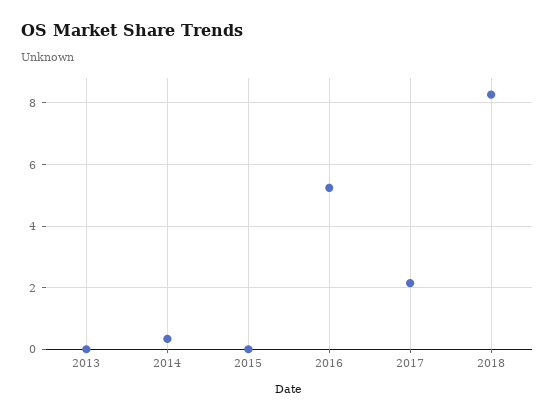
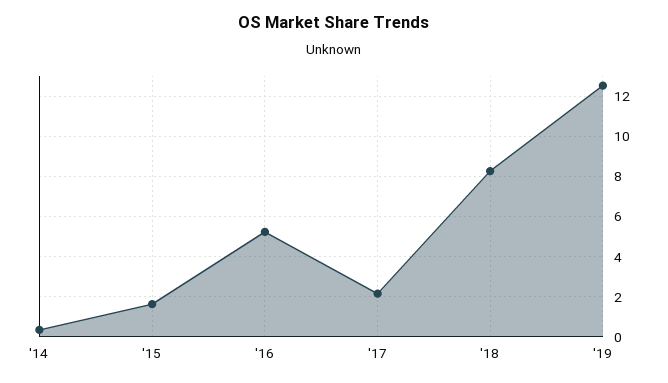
2013: 0 -> none
2015: 0 -> 1.5
'19: none -> 12.5

